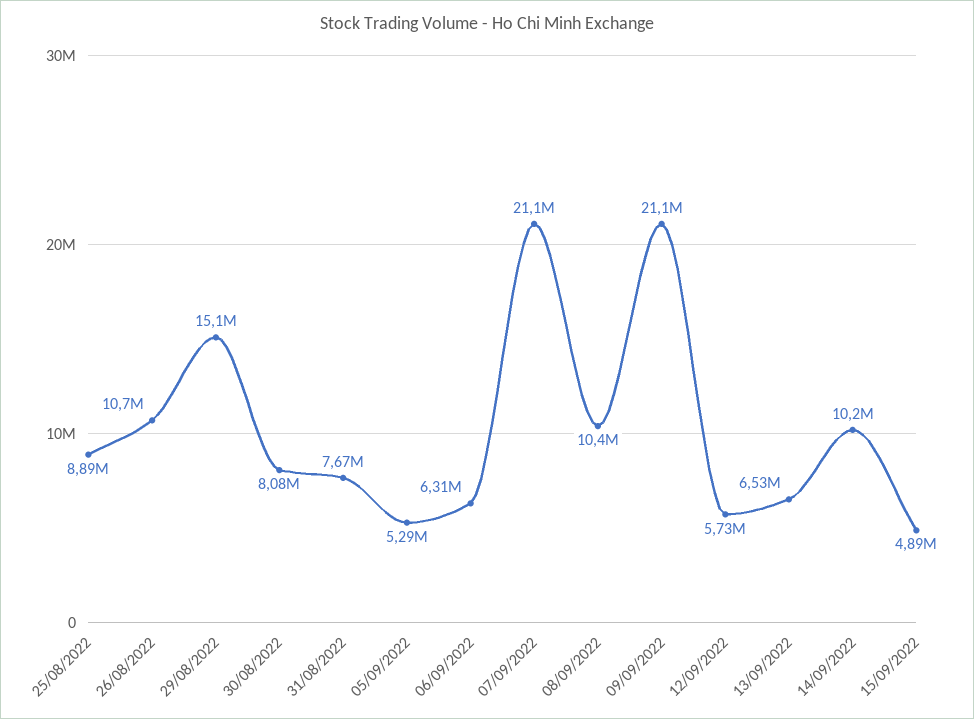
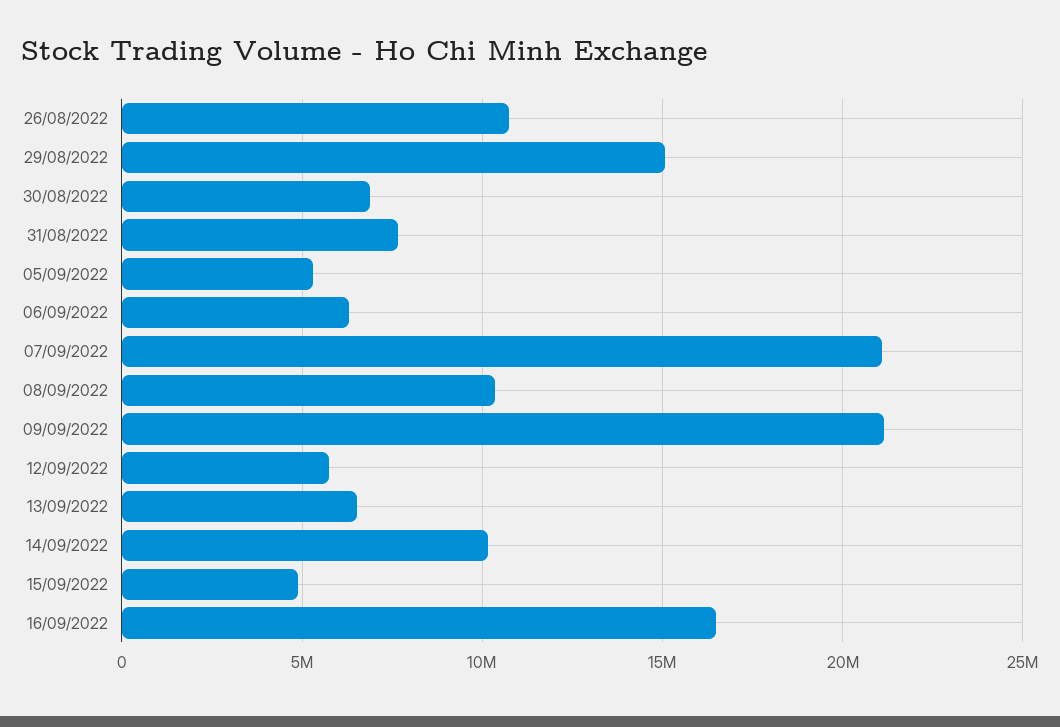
25/08/2022: 8890000 -> none
30/08/2022: 8080000 -> 7000000
16/09/2022: none -> 16500000

